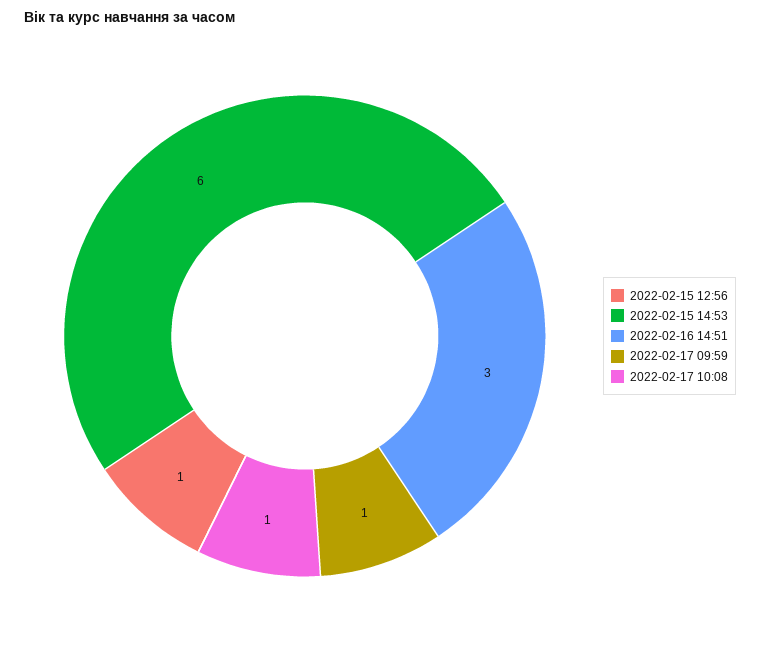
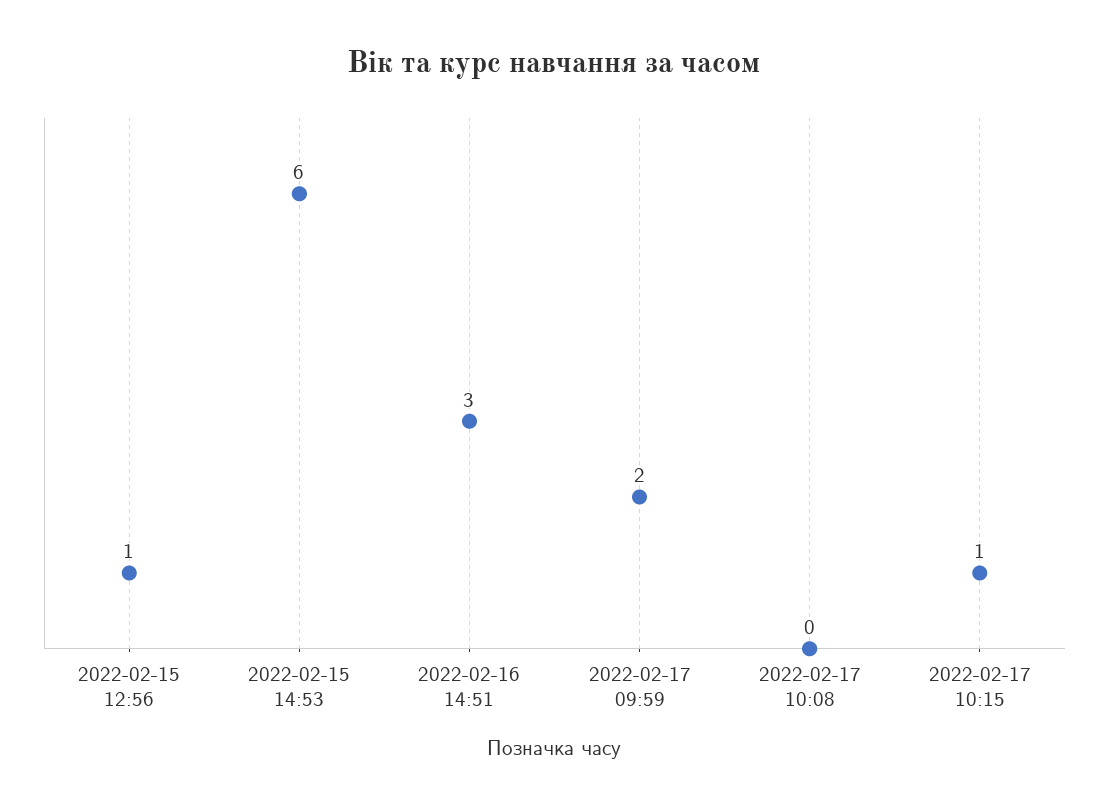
2022-02-17 09:59: 1 -> 2
2022-02-17 10:08: 1 -> 0
2022-02-17 10:15: none -> 1

